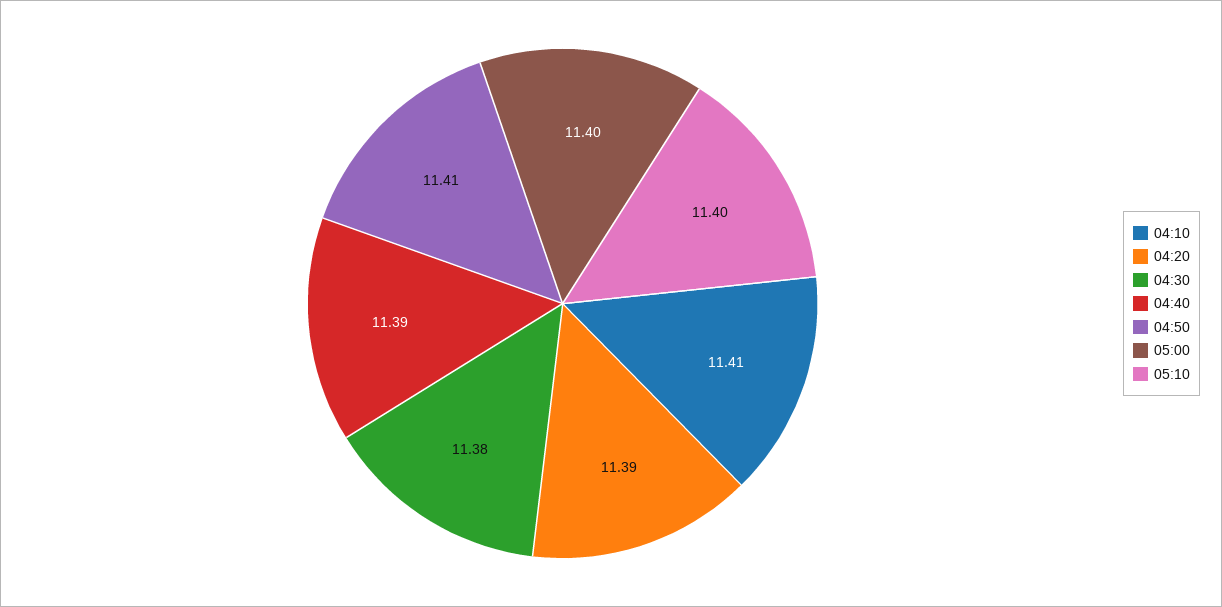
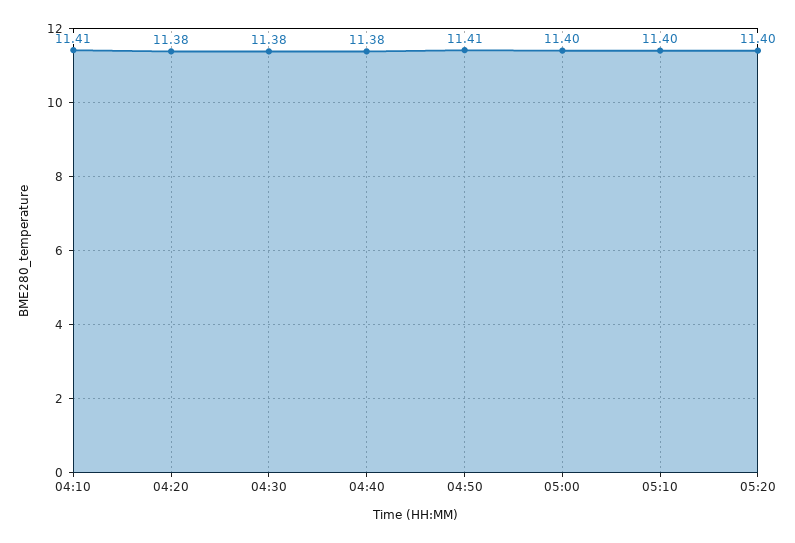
04:20: 11.39 -> 11.38
04:40: 11.39 -> 11.38
05:20: none -> 11.4

